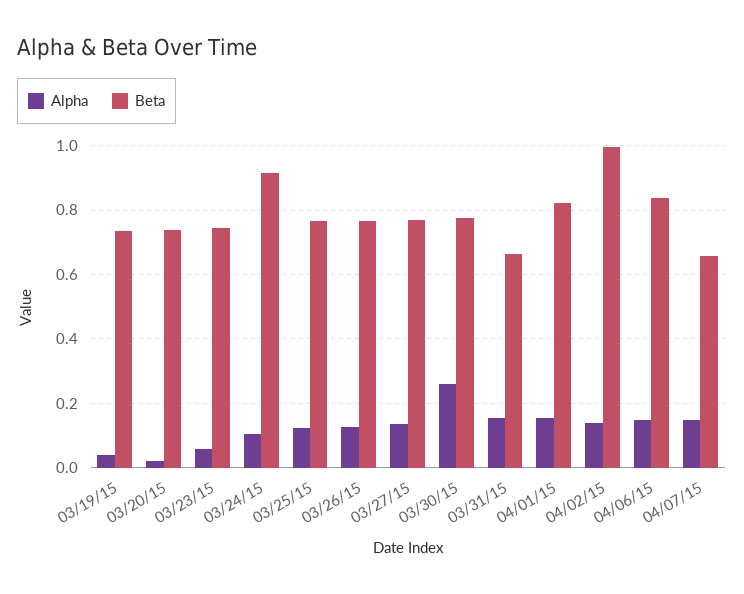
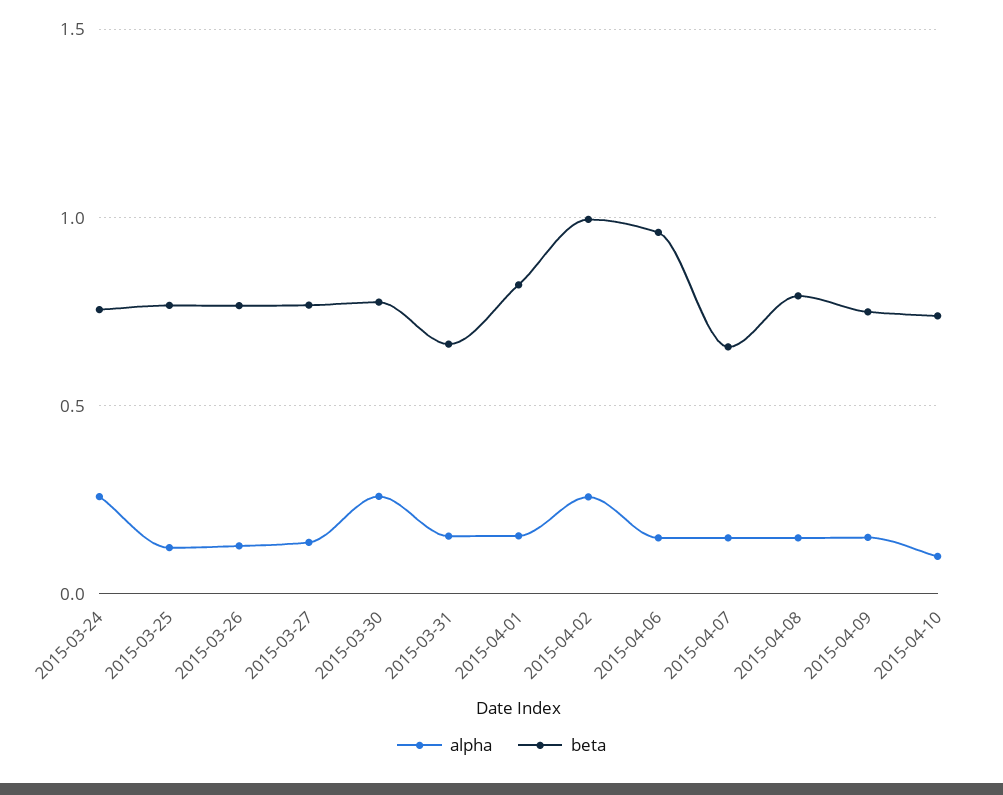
Alpha, 03/19/15: 0.04 -> none
Beta, 03/19/15: 0.74 -> none
Alpha, 03/20/15: 0.02 -> none
Beta, 03/20/15: 0.74 -> none
Alpha, 03/23/15: 0.06 -> none
Beta, 03/23/15: 0.74 -> none
Alpha, 03/24/15: 0.1 -> 0.25
Beta, 03/24/15: 0.92 -> 0.75
Alpha, 04/02/15: 0.14 -> 0.25
Beta, 04/06/15: 0.84 -> 0.95
Alpha, 2015-04-08: none -> 0.15
Beta, 2015-04-08: none -> 0.8
Alpha, 2015-04-09: none -> 0.15
Beta, 2015-04-09: none -> 0.75
Alpha, 2015-04-10: none -> 0.1
Beta, 2015-04-10: none -> 0.75

